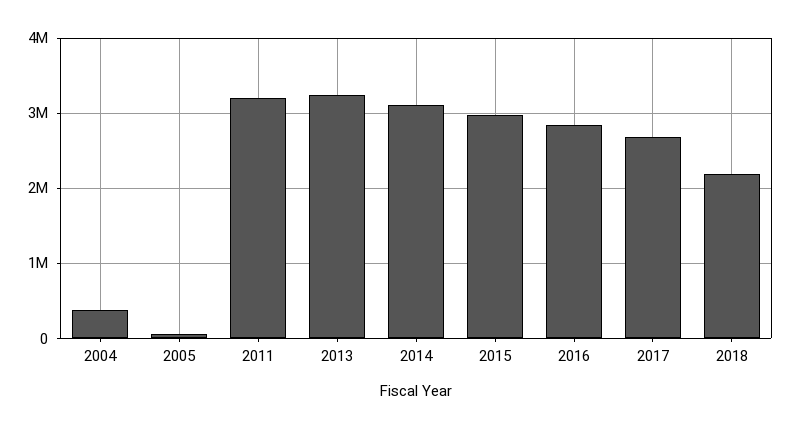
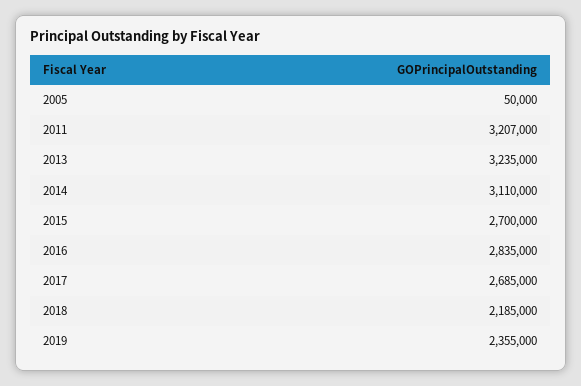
2004: 400000 -> none
2015: 3000000 -> 2700000
2019: none -> 2355000

